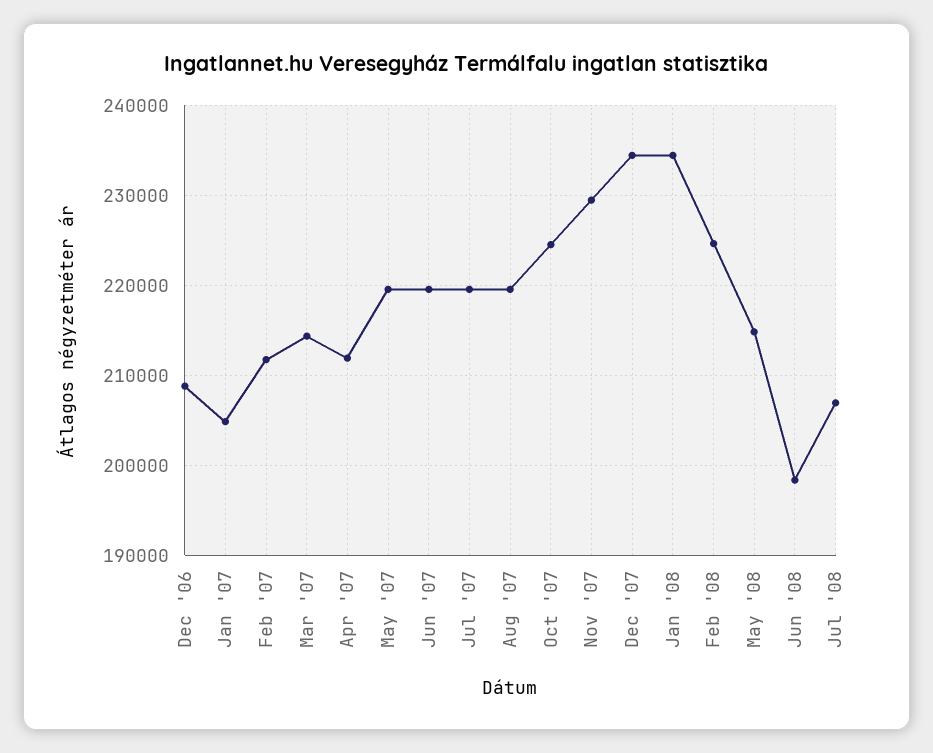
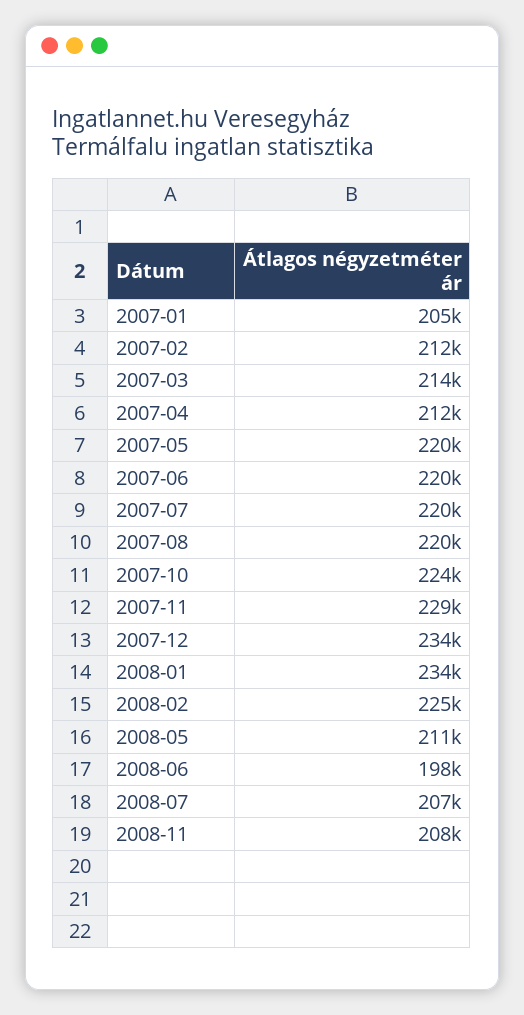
Dec '06: 209000 -> none
May '08: 215000 -> 211000
2008-11: none -> 208000

